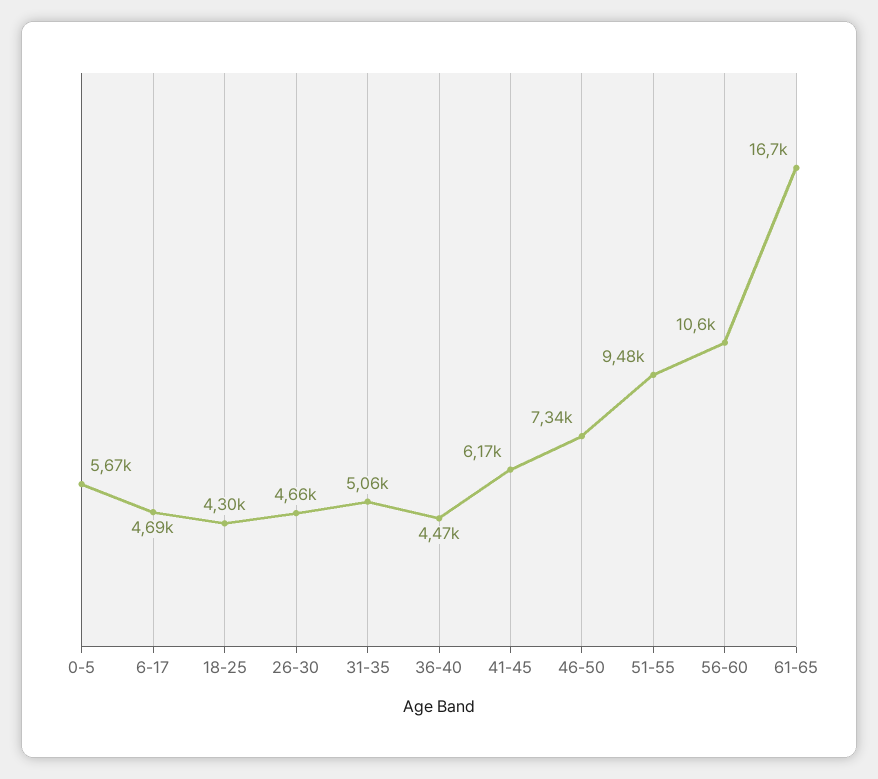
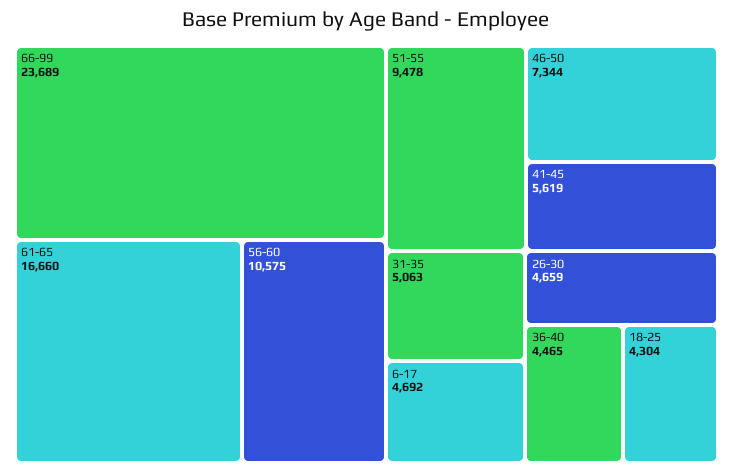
0-5: 5670 -> none
41-45: 6170 -> 5619
66-99: none -> 23689

